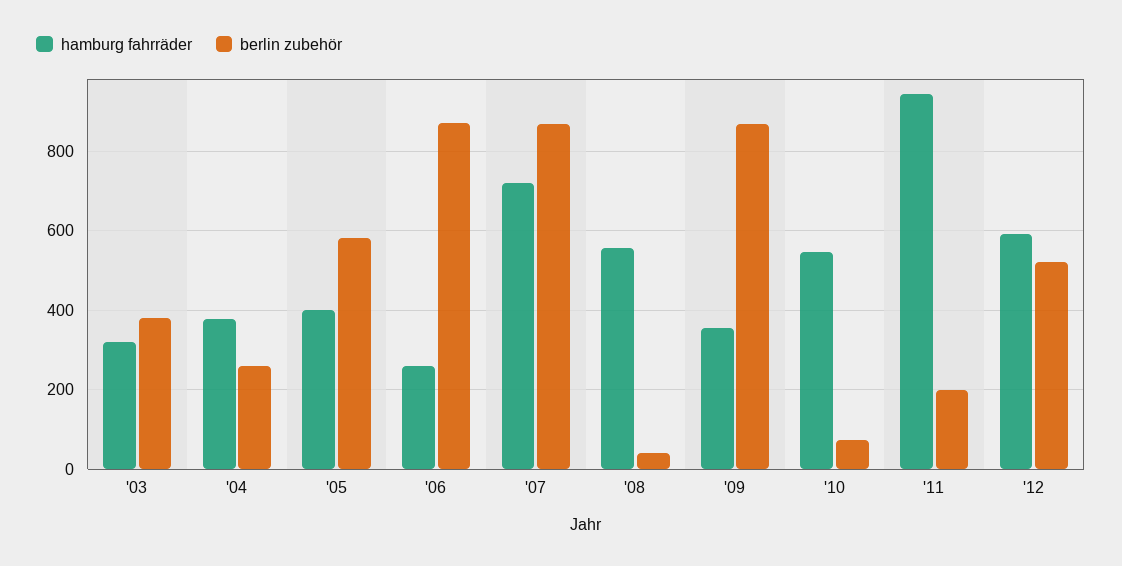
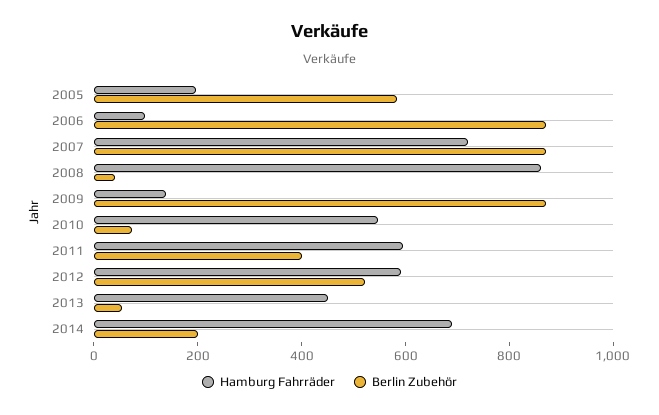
hamburg fahrräder, '03: 320 -> none
berlin zubehör, '03: 380 -> none
hamburg fahrräder, '04: 380 -> none
berlin zubehör, '04: 260 -> none
hamburg fahrräder, '05: 400 -> 200
hamburg fahrräder, '06: 260 -> 100
hamburg fahrräder, '08: 560 -> 850
hamburg fahrräder, '09: 360 -> 150
hamburg fahrräder, '11: 940 -> 600
berlin zubehör, '11: 200 -> 400
hamburg fahrräder, 2013: none -> 450
berlin zubehör, 2013: none -> 50
hamburg fahrräder, 2014: none -> 700
berlin zubehör, 2014: none -> 200

